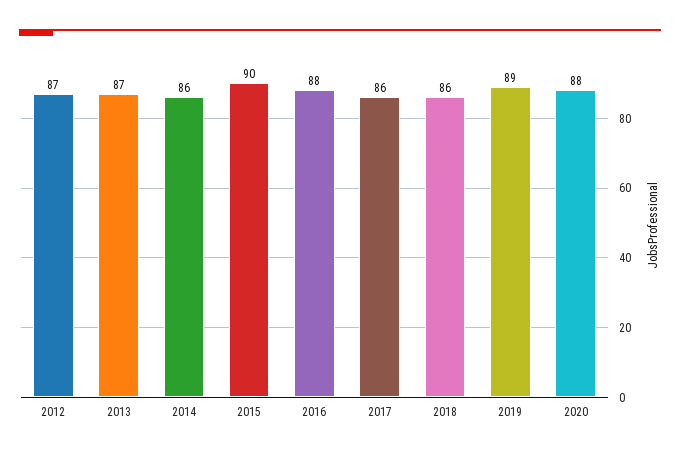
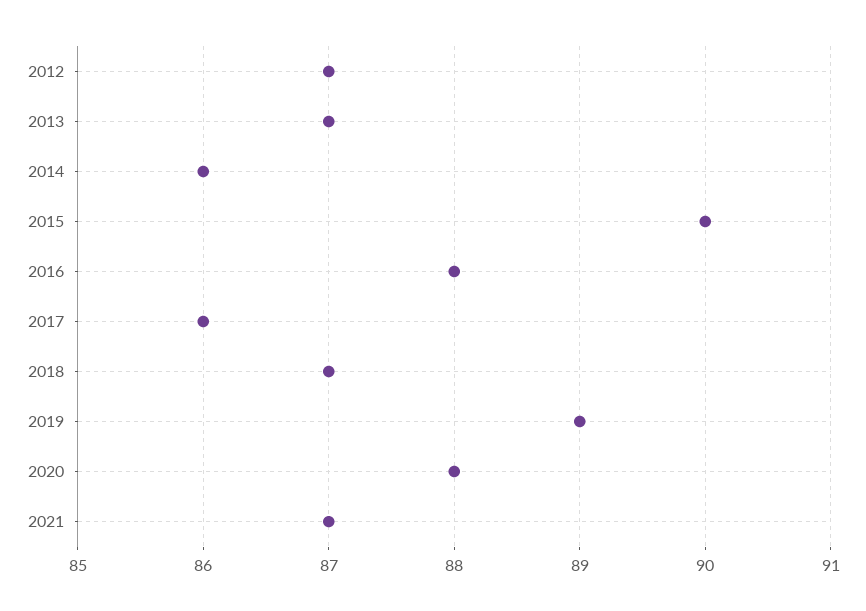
2018: 86 -> 87
2021: none -> 87

